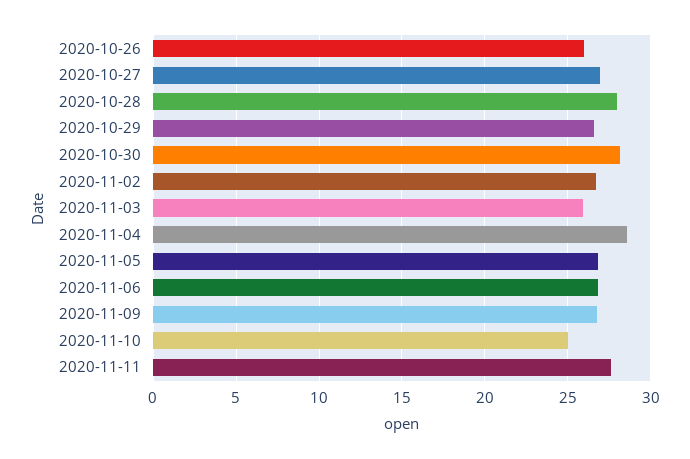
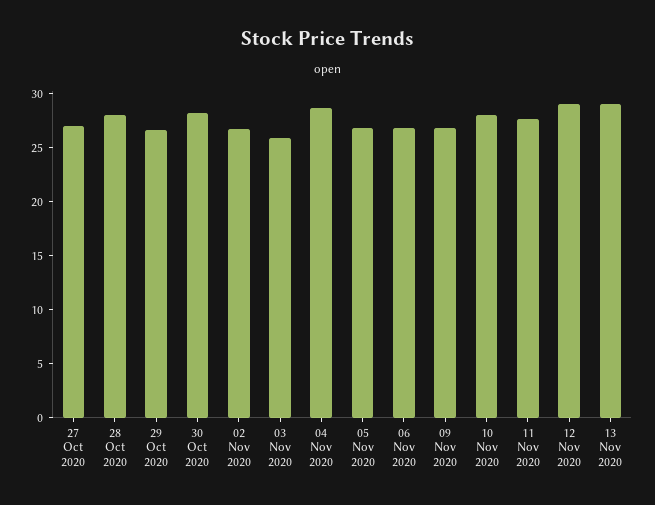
2020-10-26: 26 -> none
2020-11-10: 25 -> 28
12 Nov 2020: none -> 29
13 Nov 2020: none -> 29

